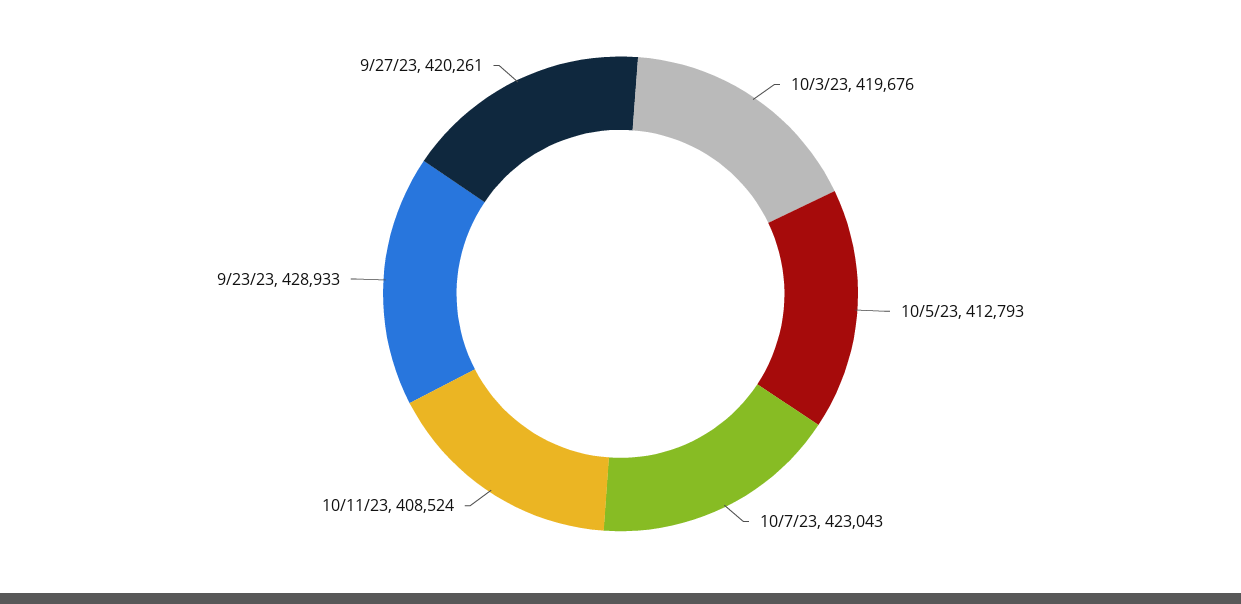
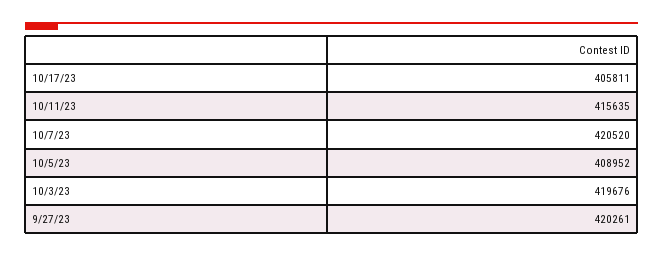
10/5/23: 412793 -> 408952
10/7/23: 423043 -> 420520
10/11/23: 408524 -> 415635
9/23/23: 428933 -> none
10/17/23: none -> 405811

